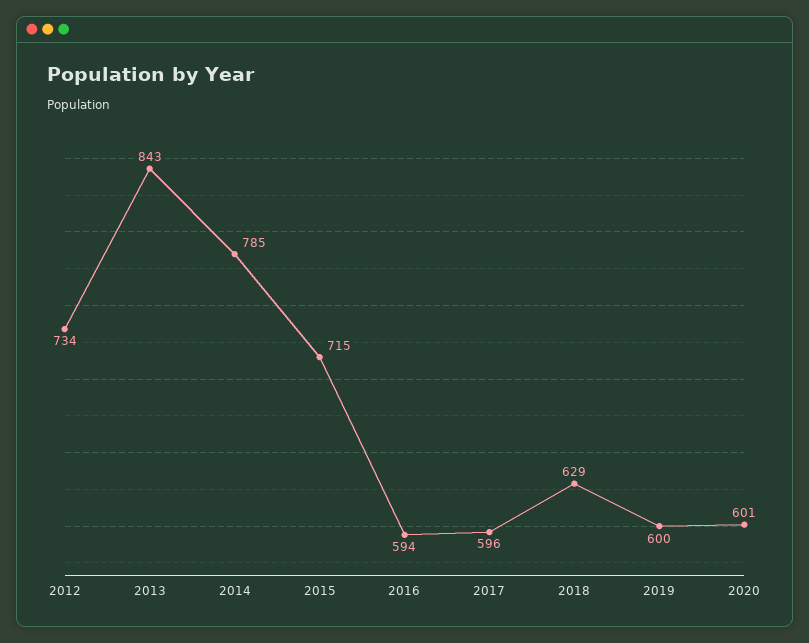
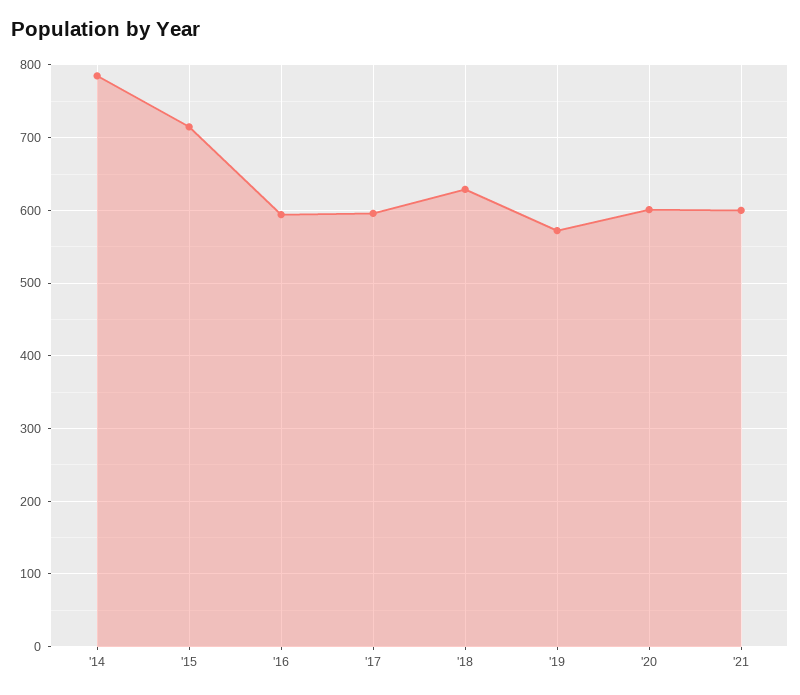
2012: 734 -> none
2013: 843 -> none
2019: 600 -> 570
'21: none -> 600

